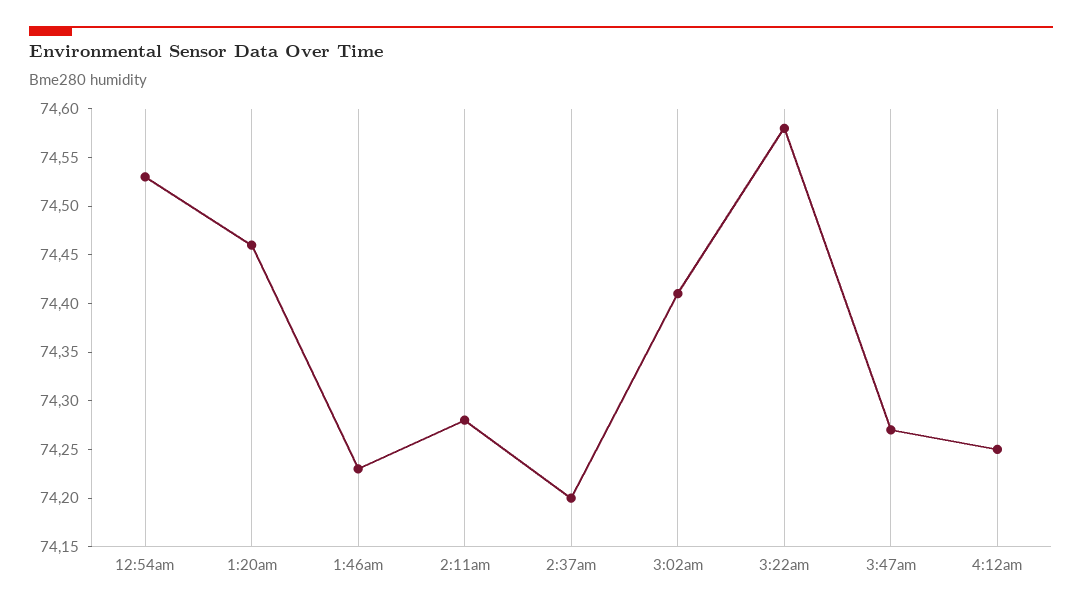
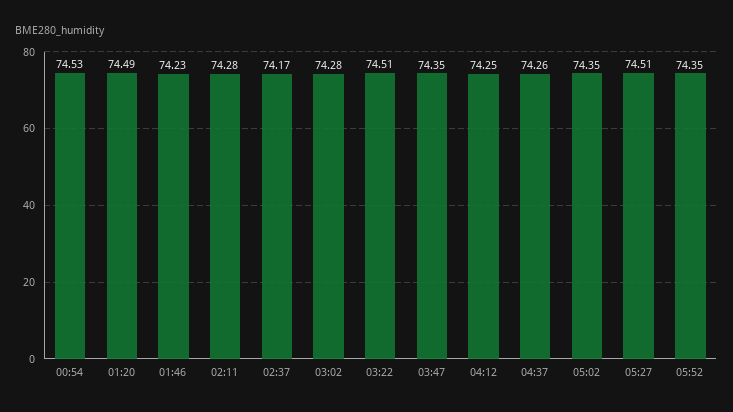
1:20am: 74.46 -> 74.49
2:37am: 74.2 -> 74.17
3:02am: 74.41 -> 74.28
3:22am: 74.58 -> 74.51
3:47am: 74.27 -> 74.35
04:37: none -> 74.26
05:02: none -> 74.35
05:27: none -> 74.51
05:52: none -> 74.35

